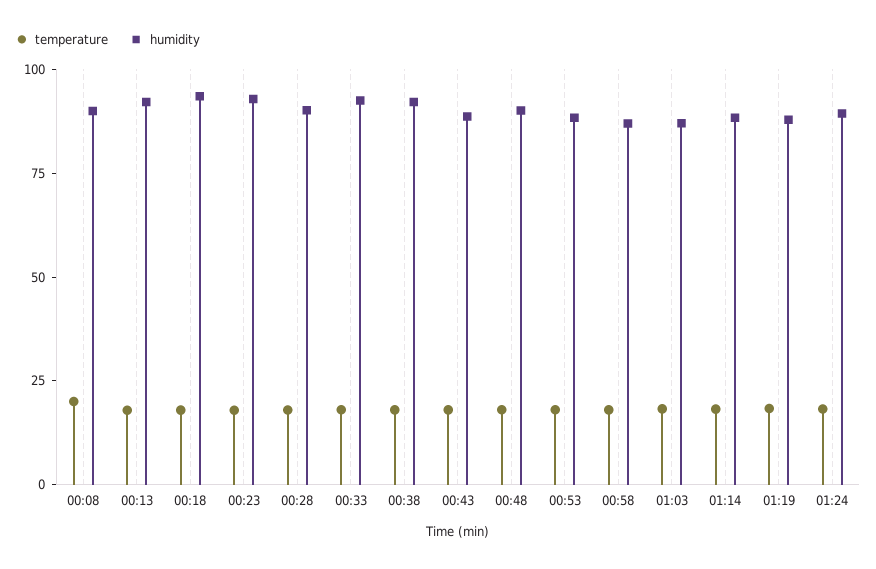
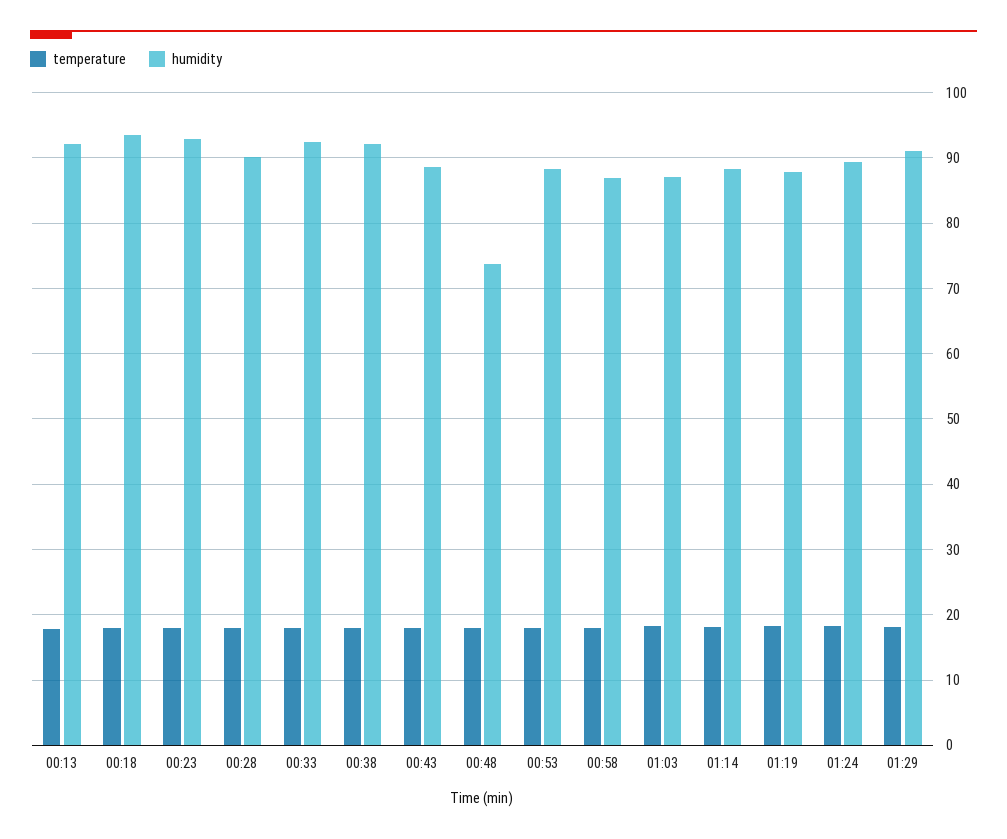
temperature, 00:08: 20 -> none
humidity, 00:08: 90 -> none
humidity, 00:48: 90 -> 74
temperature, 01:29: none -> 18
humidity, 01:29: none -> 91

